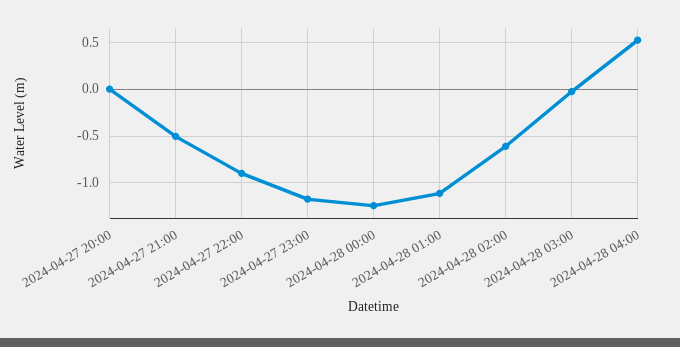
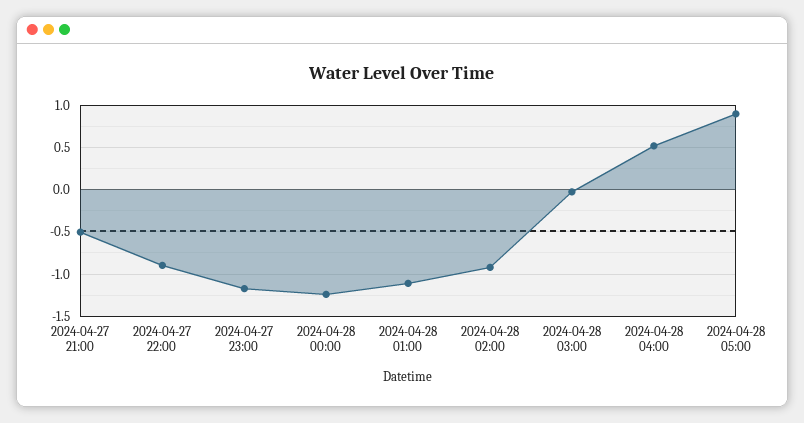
2024-04-27 20:00: 0 -> none
2024-04-28 02:00: -0.6 -> -0.9
2024-04-28 05:00: none -> 0.9

